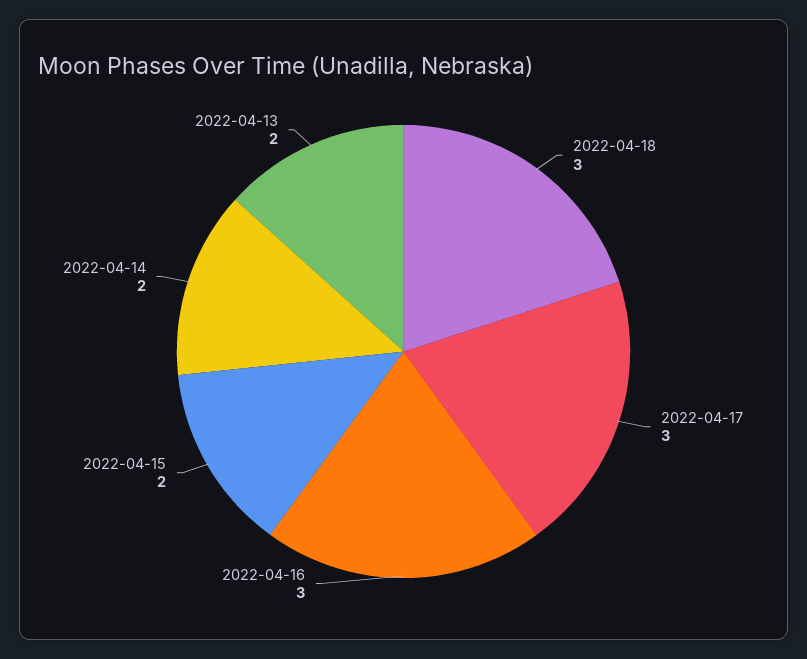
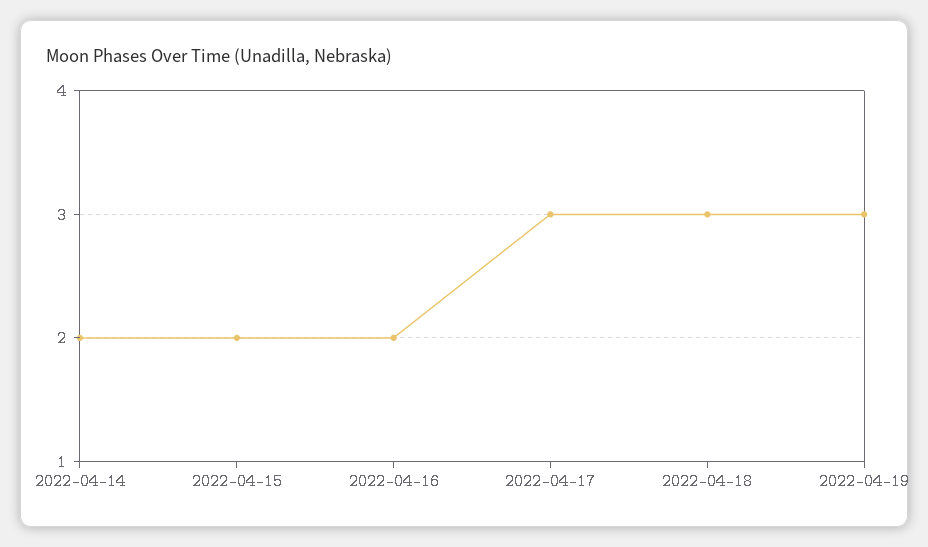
2022-04-16: 3 -> 2
2022-04-13: 2 -> none
2022-04-19: none -> 3

